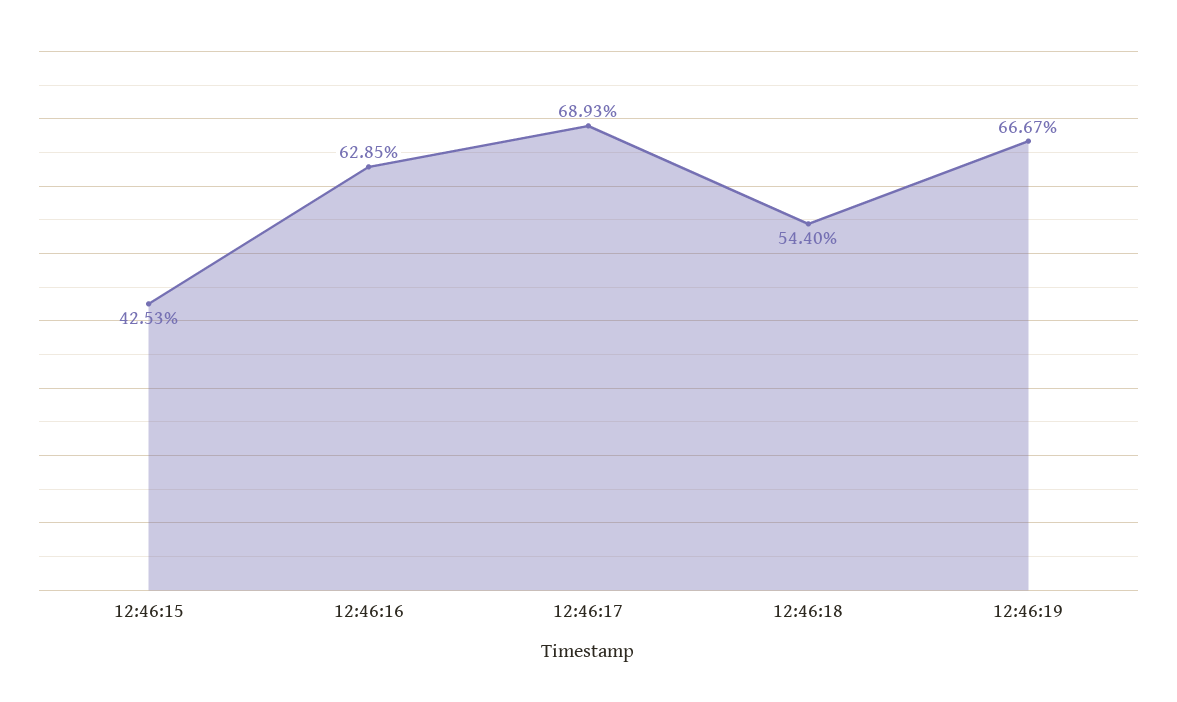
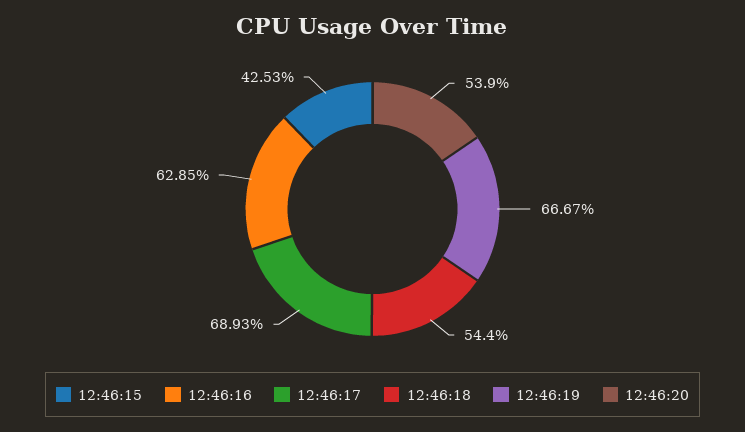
12:46:20: none -> 53.9

